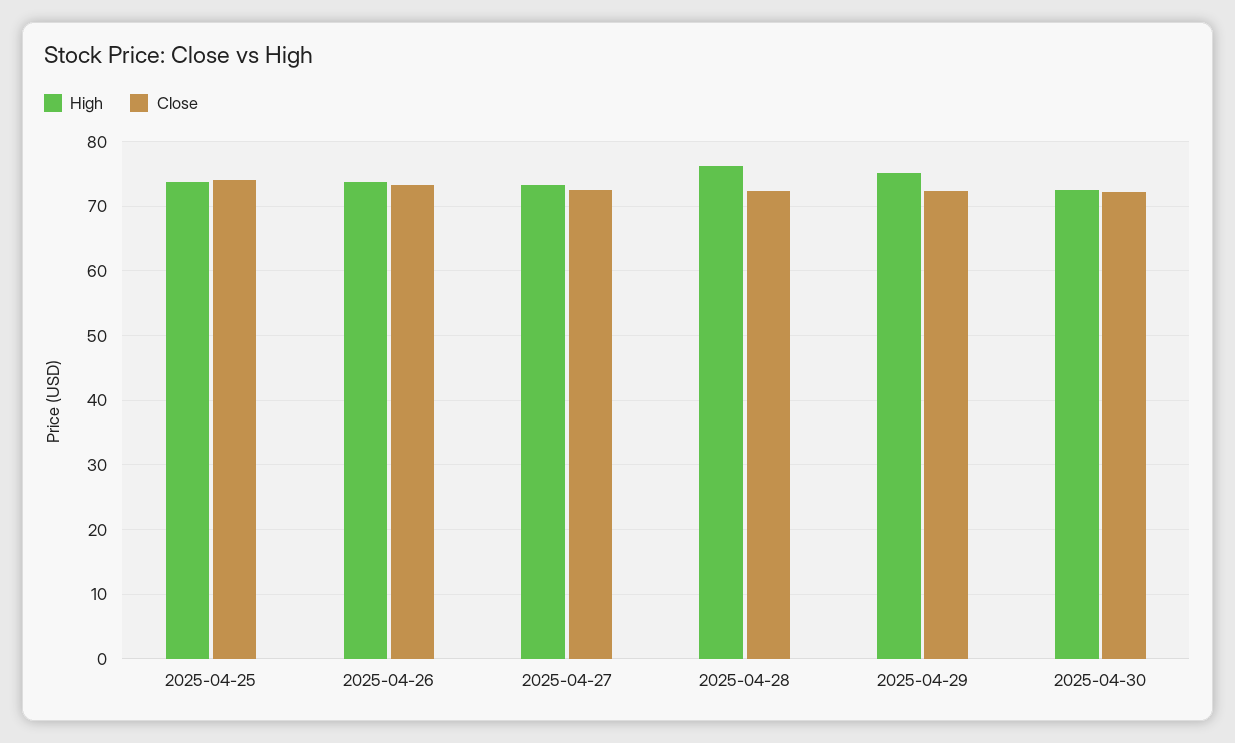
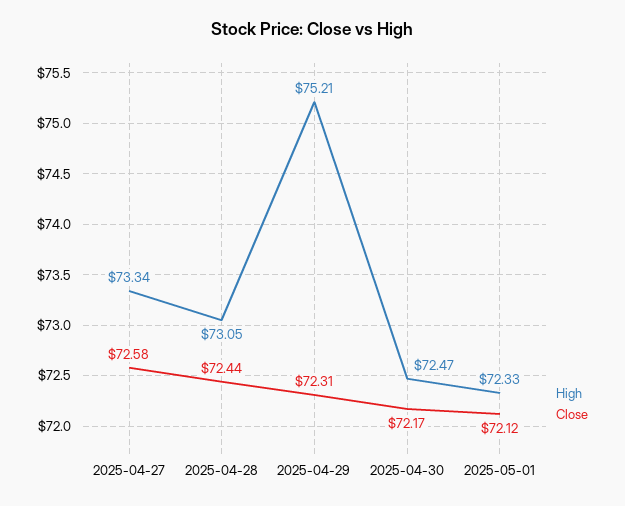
High, 2025-04-25: 74 -> none
Close, 2025-04-25: 74 -> none
High, 2025-04-26: 74 -> none
Close, 2025-04-26: 73 -> none
High, 2025-04-28: 76 -> 73.05
High, 2025-05-01: none -> 72.33
Close, 2025-05-01: none -> 72.12

